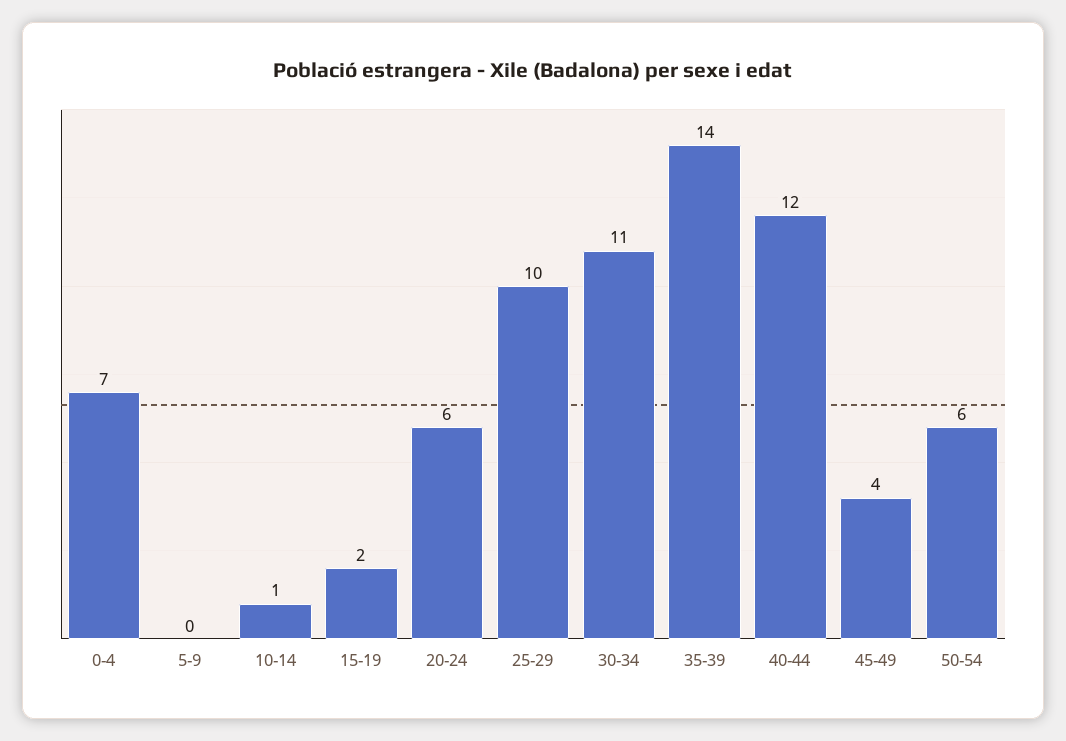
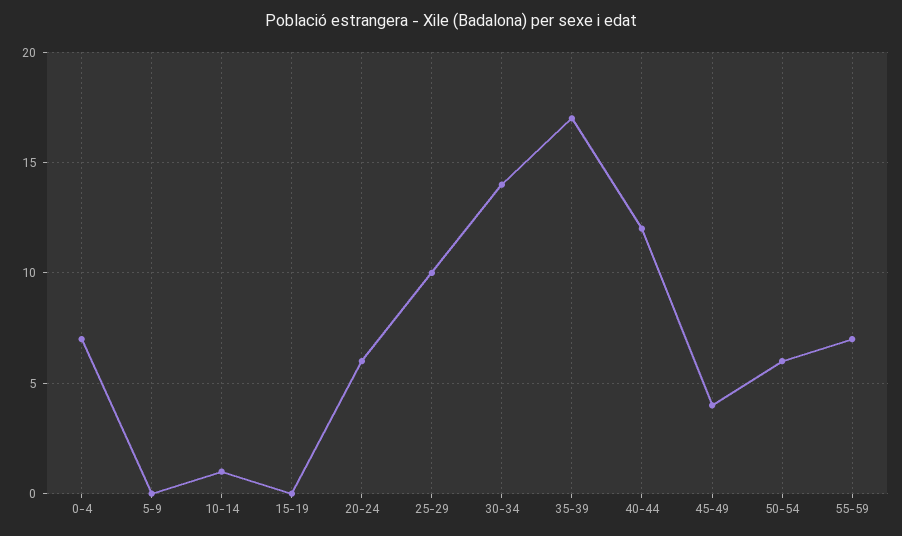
15-19: 2 -> 0
30-34: 11 -> 14
35-39: 14 -> 17
55-59: none -> 7

